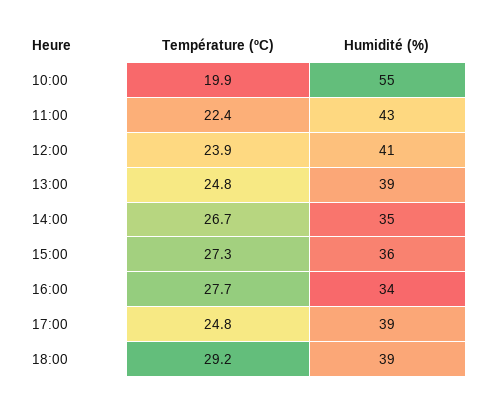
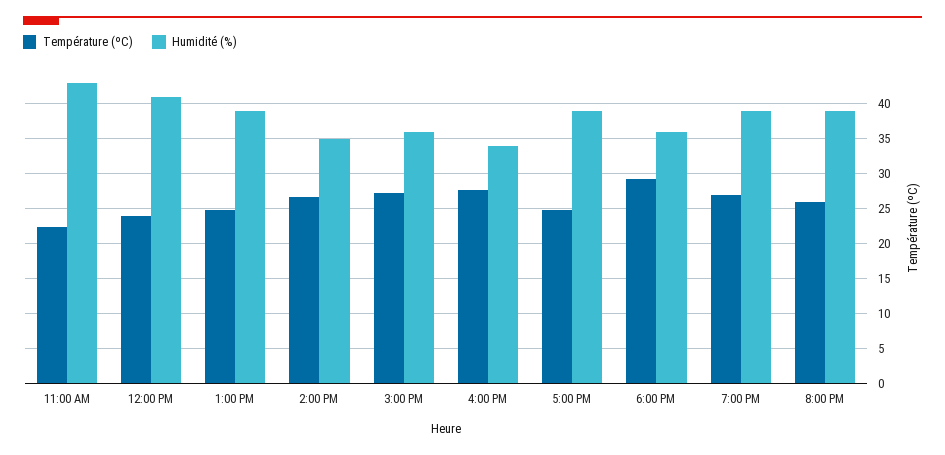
Température (ºC), 10:00: 19.9 -> none
Humidité (%), 10:00: 55 -> none
Humidité (%), 18:00: 39 -> 36
Température (ºC), 7:00 PM: none -> 27
Humidité (%), 7:00 PM: none -> 39
Température (ºC), 8:00 PM: none -> 26
Humidité (%), 8:00 PM: none -> 39

